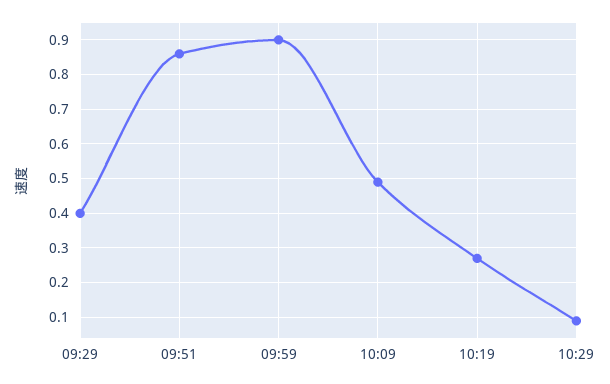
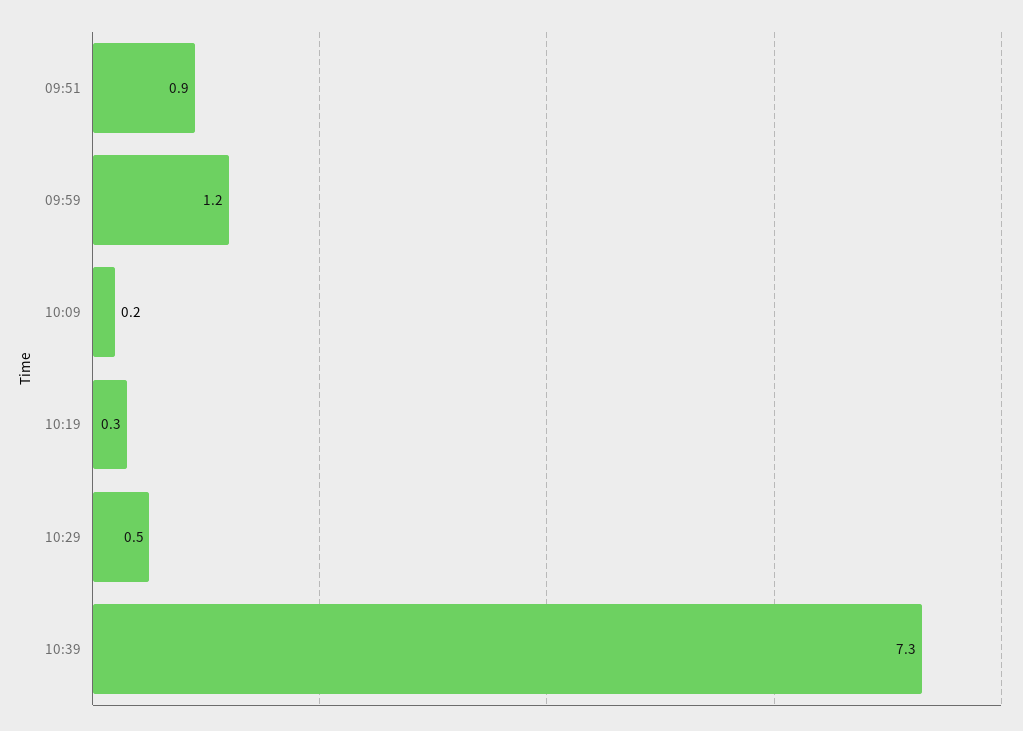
09:29: 0.4 -> none
09:59: 0.9 -> 1.2
10:09: 0.5 -> 0.2
10:29: 0.1 -> 0.5
10:39: none -> 7.3

